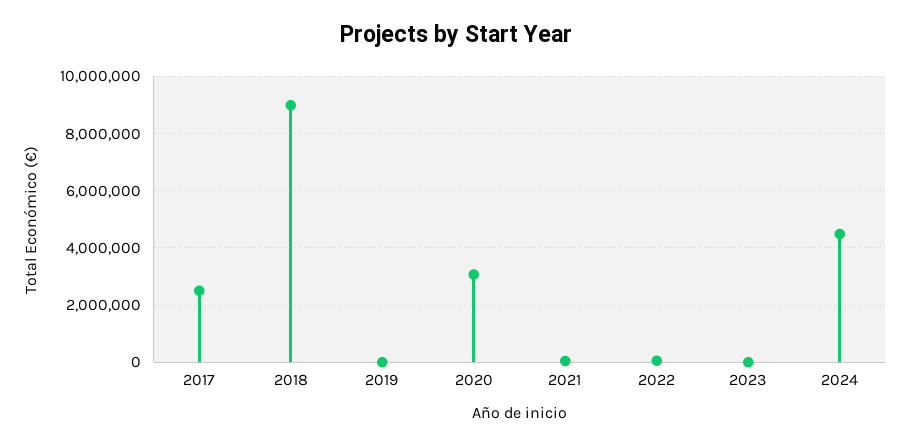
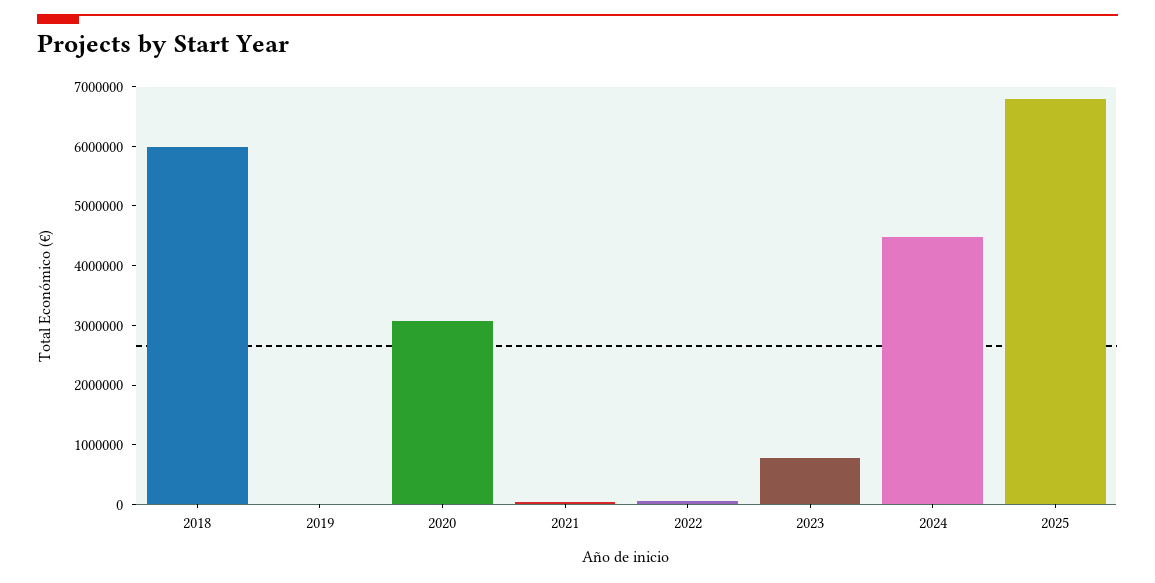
2017: 2500000 -> none
2018: 9000000 -> 6000000
2023: 0 -> 800000
2025: none -> 6800000

